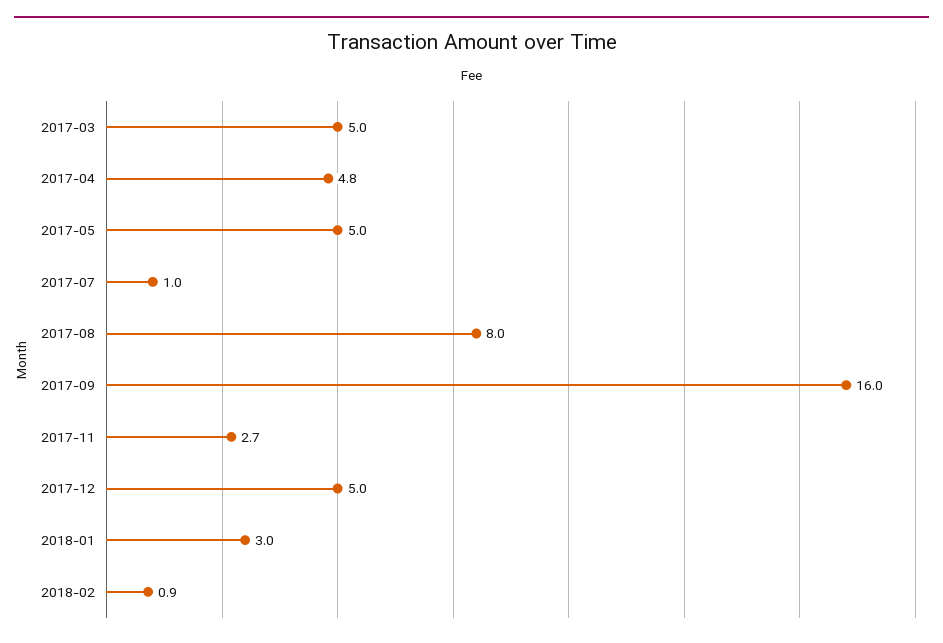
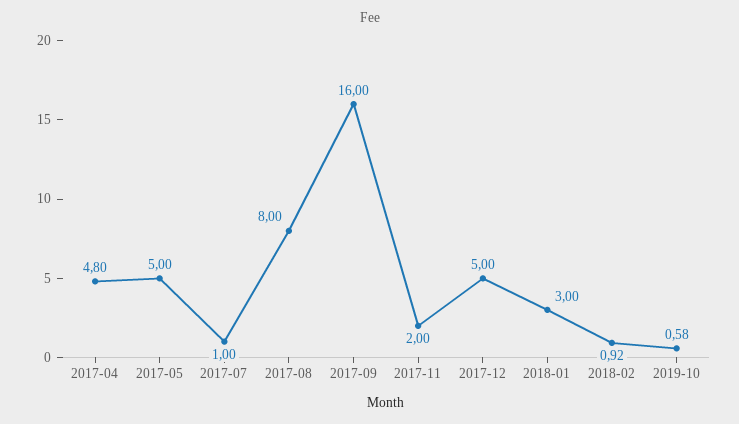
2017-03: 5 -> none
2017-11: 2.7 -> 2
2019-10: none -> 0.58

